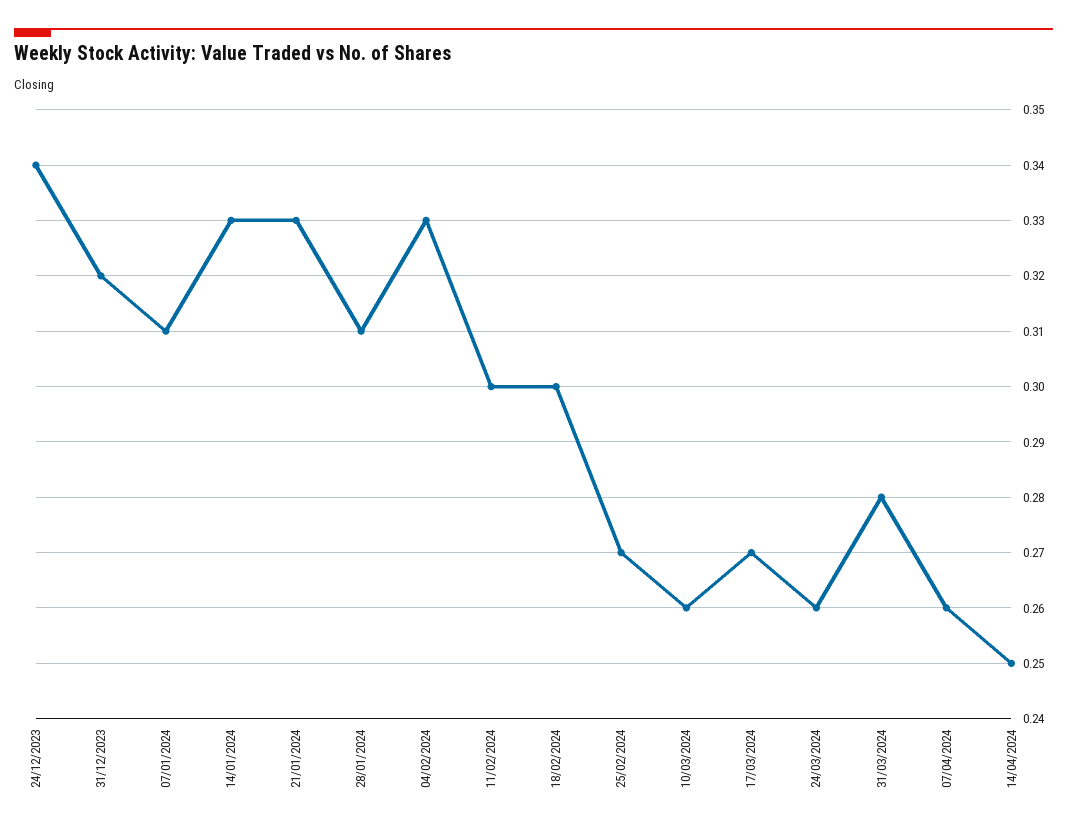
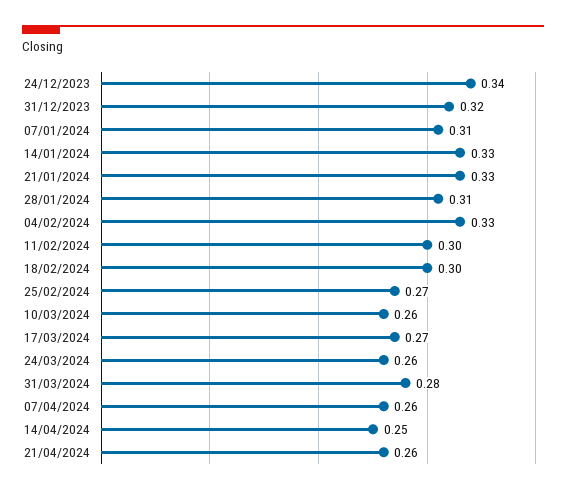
21/04/2024: none -> 0.26

